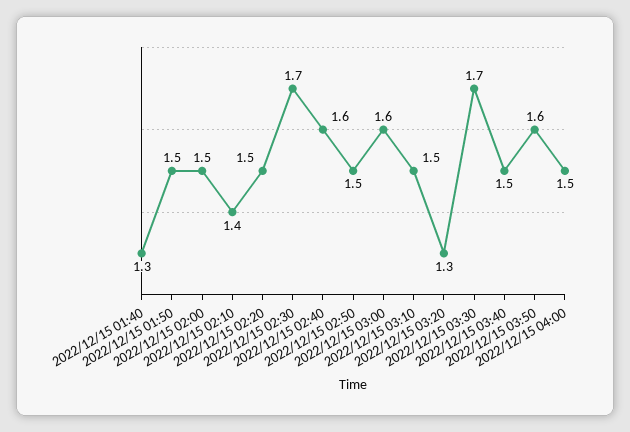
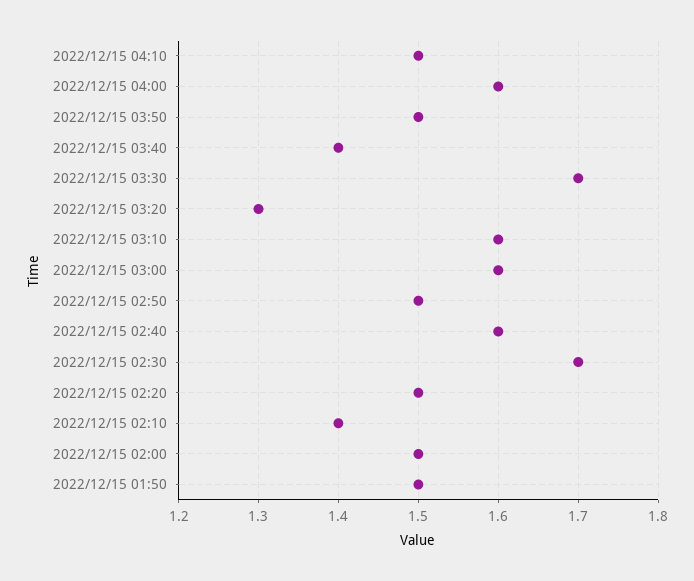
2022/12/15 01:40: 1.3 -> none
2022/12/15 03:10: 1.5 -> 1.6
2022/12/15 03:40: 1.5 -> 1.4
2022/12/15 03:50: 1.6 -> 1.5
2022/12/15 04:00: 1.5 -> 1.6
2022/12/15 04:10: none -> 1.5

